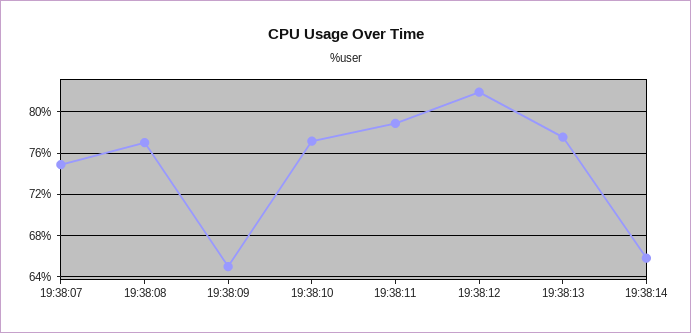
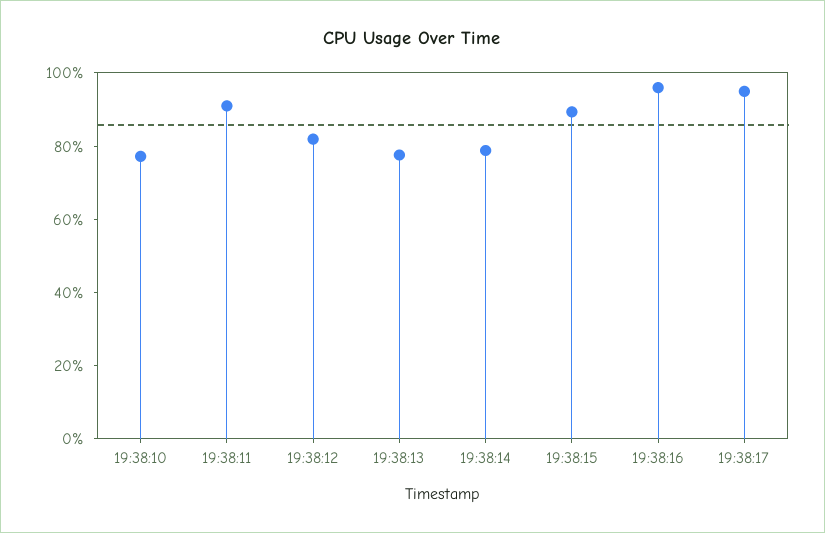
19:38:07: 75 -> none
19:38:08: 77 -> none
19:38:09: 65 -> none
19:38:11: 79 -> 90
19:38:14: 66 -> 80
19:38:15: none -> 90
19:38:16: none -> 95
19:38:17: none -> 95

